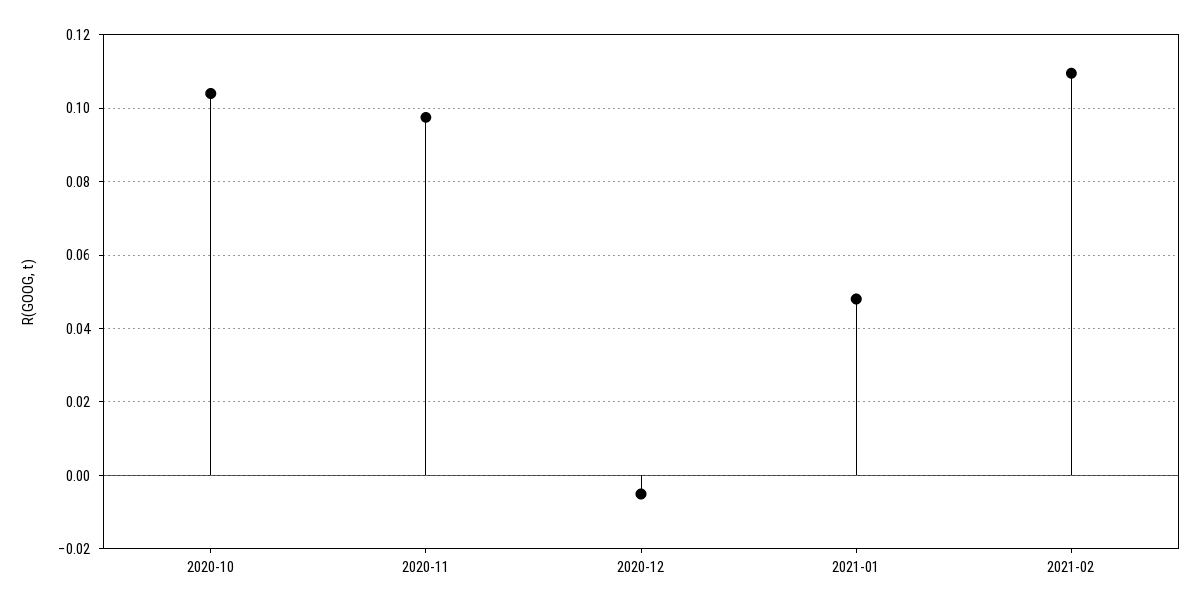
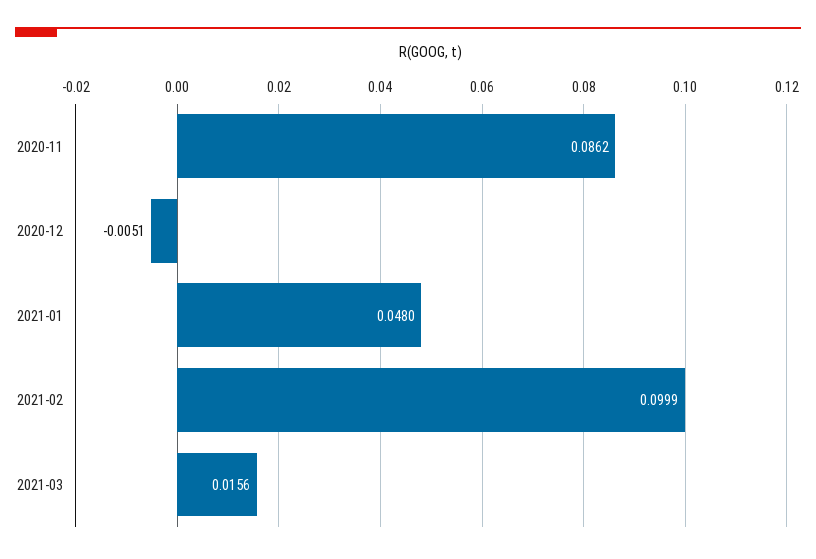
2020-10: 0.104 -> none
2020-11: 0.098 -> 0.0862
2021-02: 0.11 -> 0.0999
2021-03: none -> 0.0156

